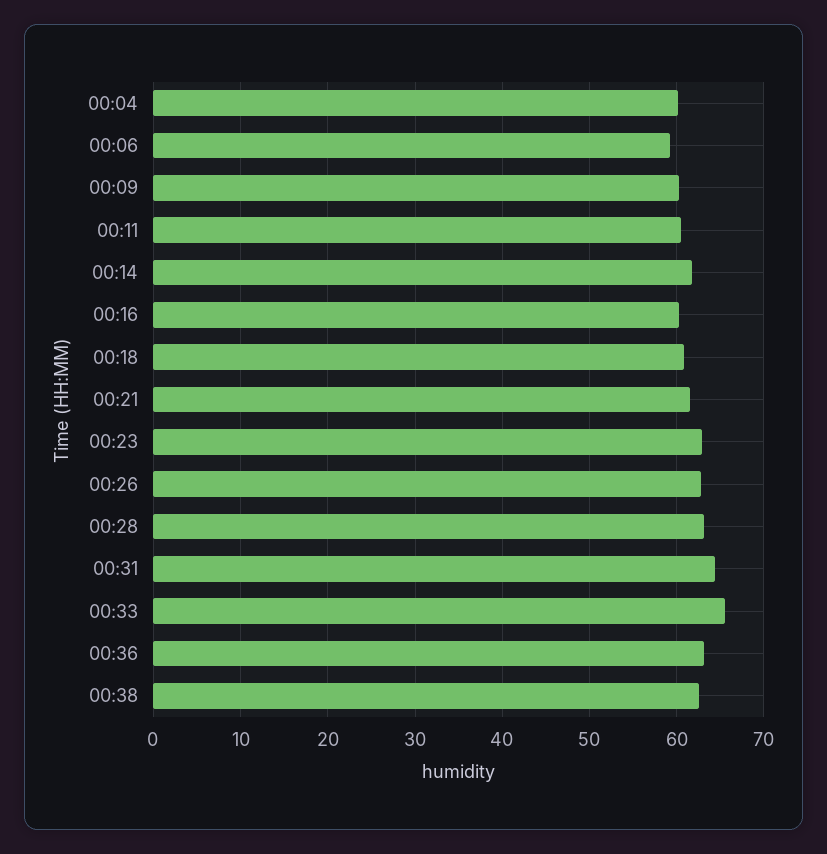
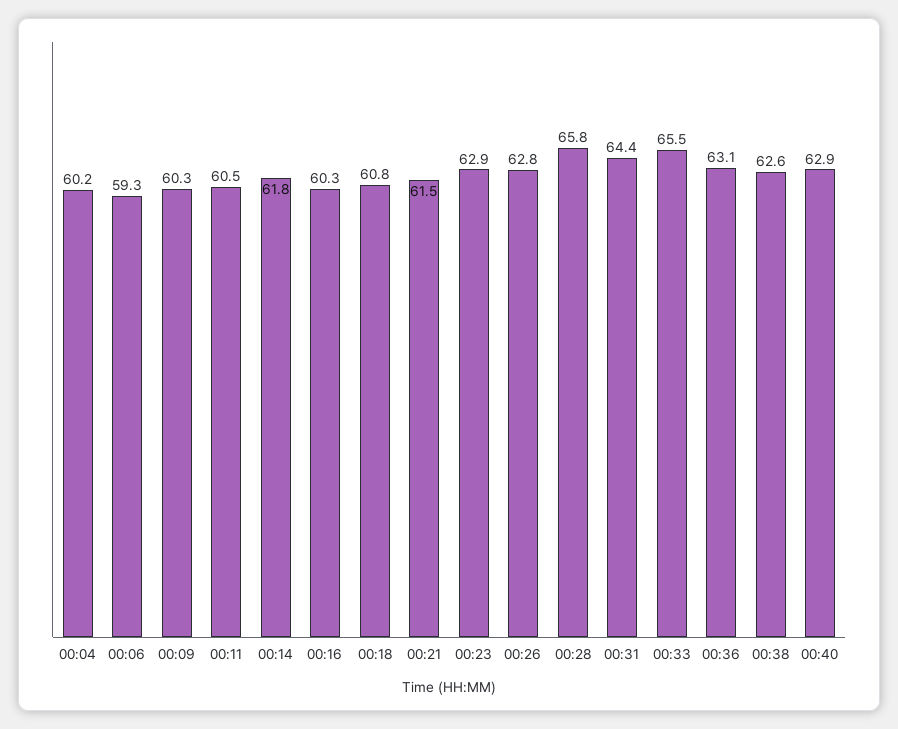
00:28: 63 -> 65.8
00:40: none -> 62.9

